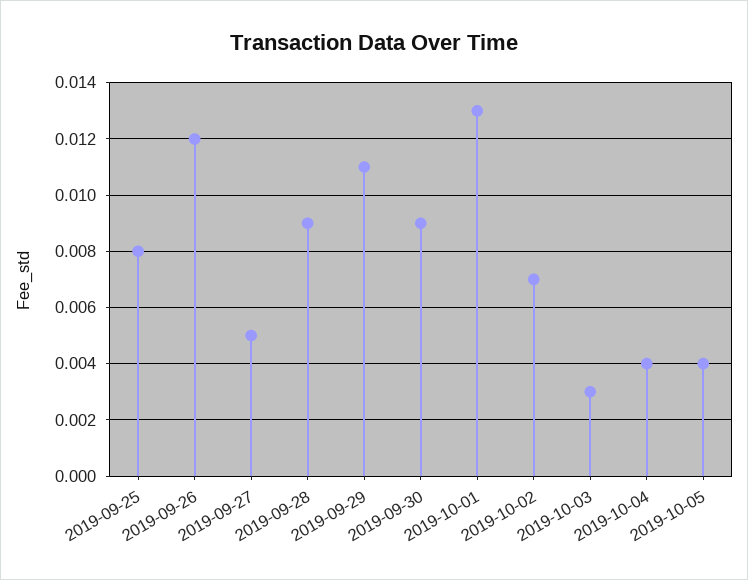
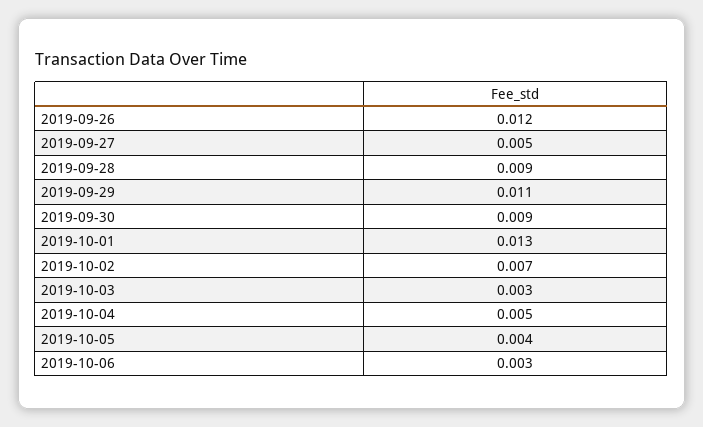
2019-09-25: 0.008 -> none
2019-10-04: 0.004 -> 0.005
2019-10-06: none -> 0.003

